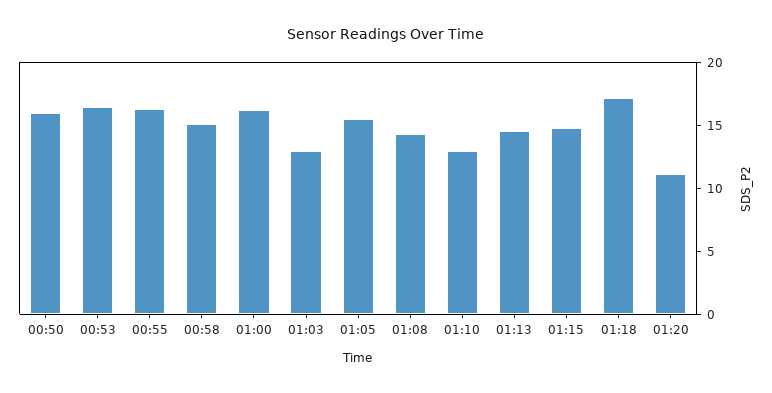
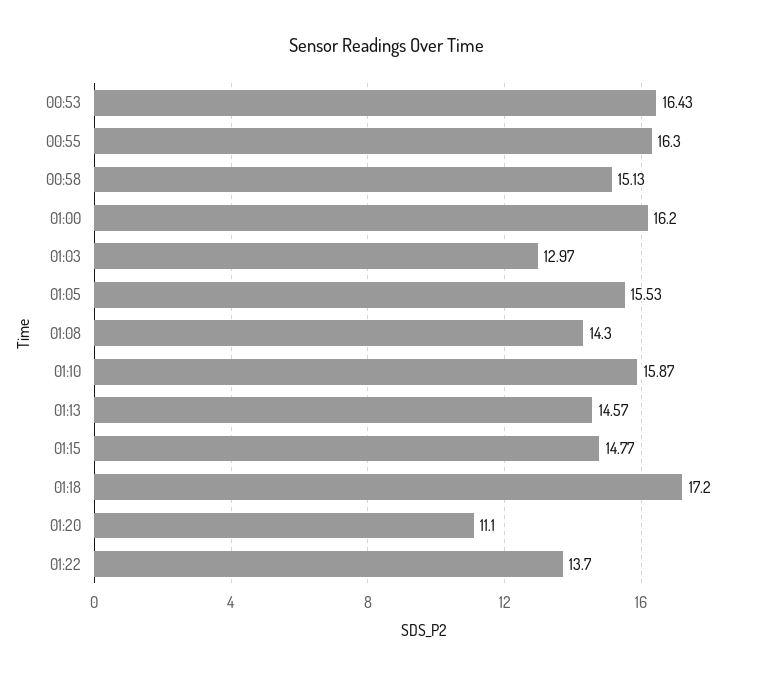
00:50: 16 -> none
01:10: 13 -> 15.87
01:22: none -> 13.7

